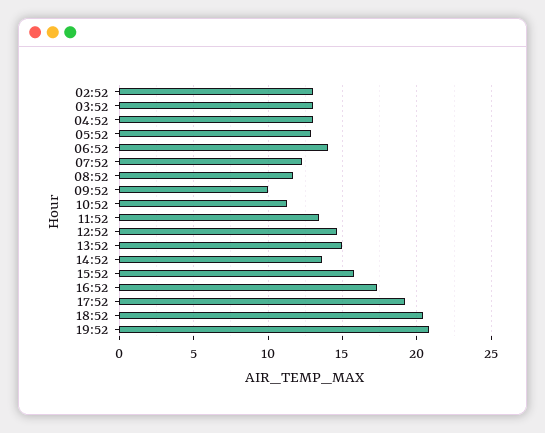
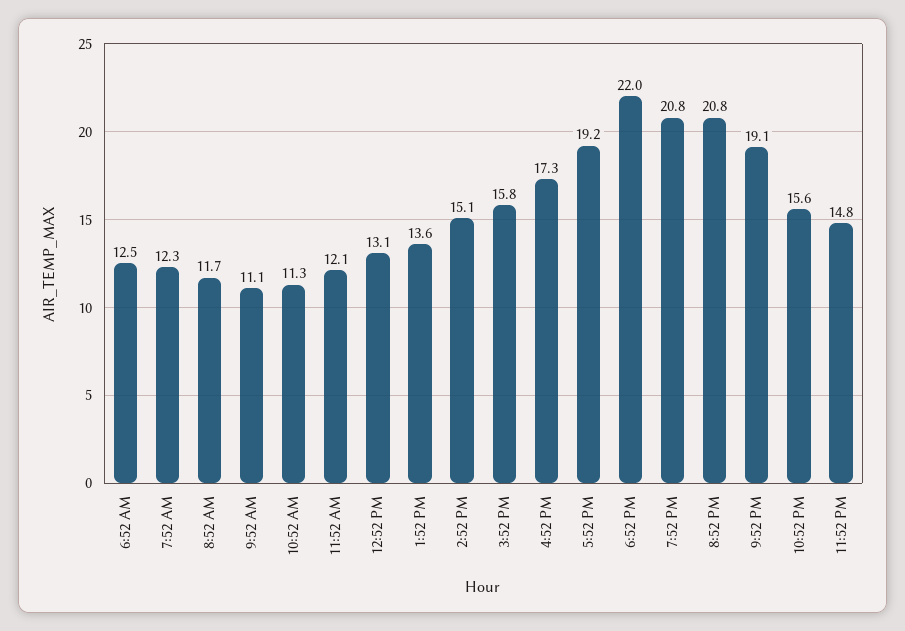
02:52: 13 -> none
03:52: 13 -> none
04:52: 13 -> none
05:52: 13 -> none
06:52: 14 -> 12.5
09:52: 10 -> 11.1
11:52: 13.5 -> 12.1
12:52: 14.5 -> 13.1
13:52: 15 -> 13.6
14:52: 13.5 -> 15.1
18:52: 20.5 -> 22
8:52 PM: none -> 20.8
9:52 PM: none -> 19.1
10:52 PM: none -> 15.6
11:52 PM: none -> 14.8

